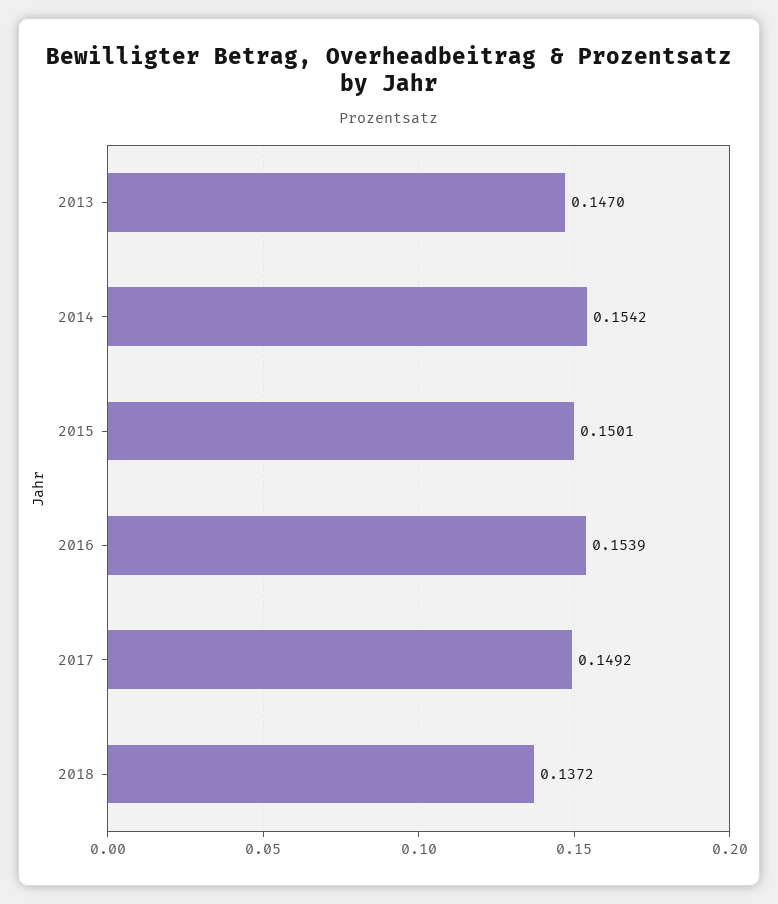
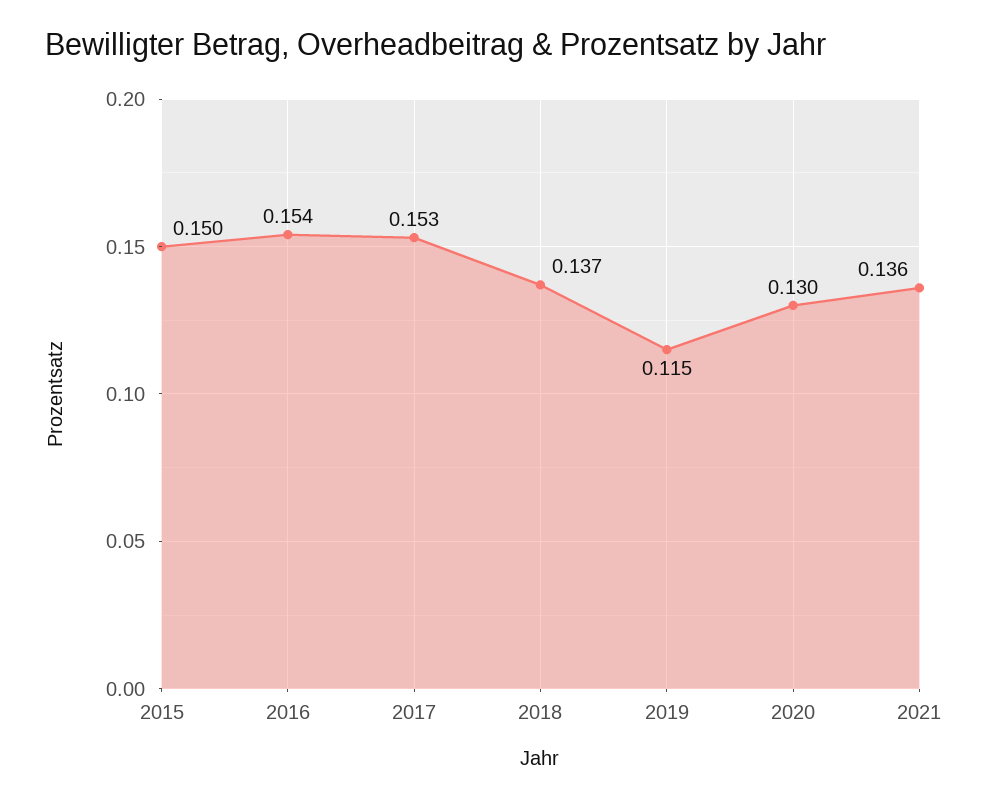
2013: 0.147 -> none
2014: 0.1542 -> none
2017: 0.1492 -> 0.153
2019: none -> 0.115
2020: none -> 0.13
2021: none -> 0.136

